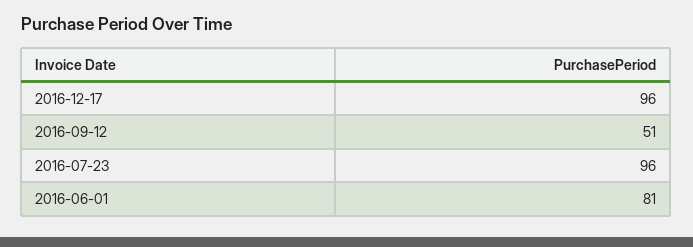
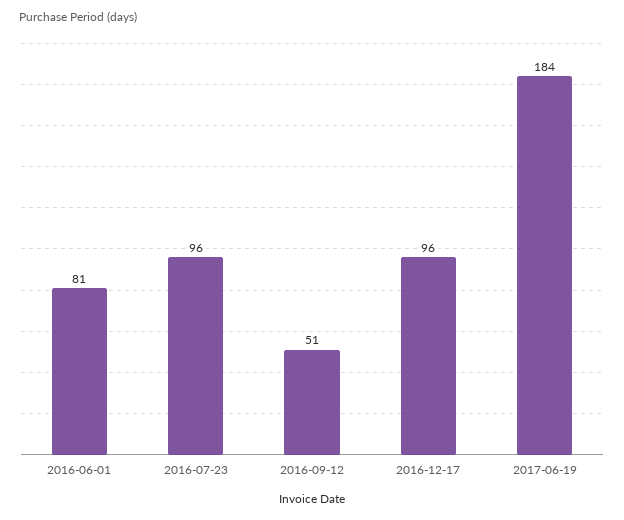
2017-06-19: none -> 184

